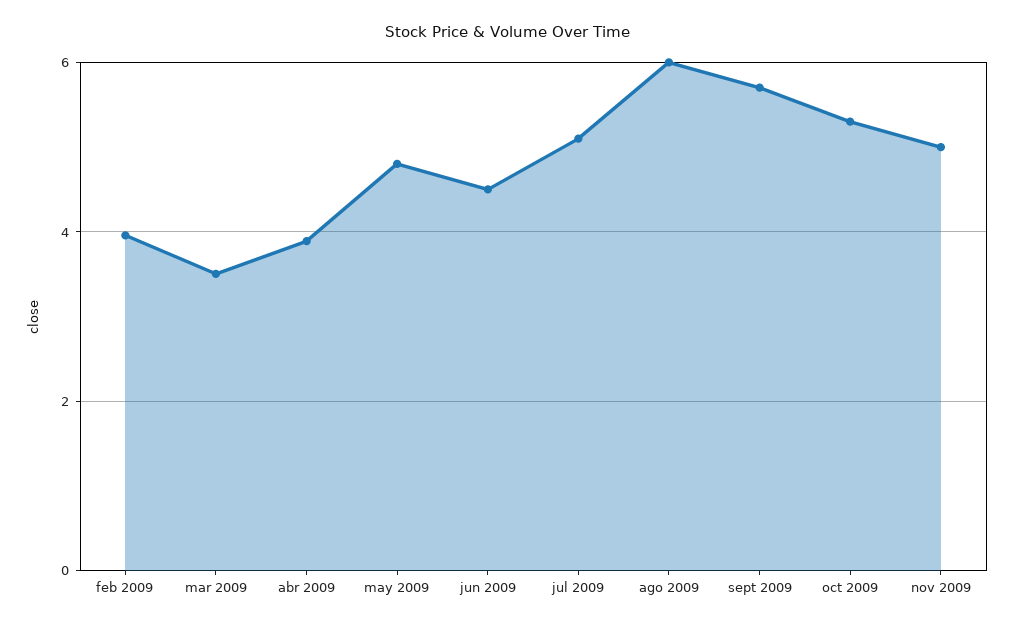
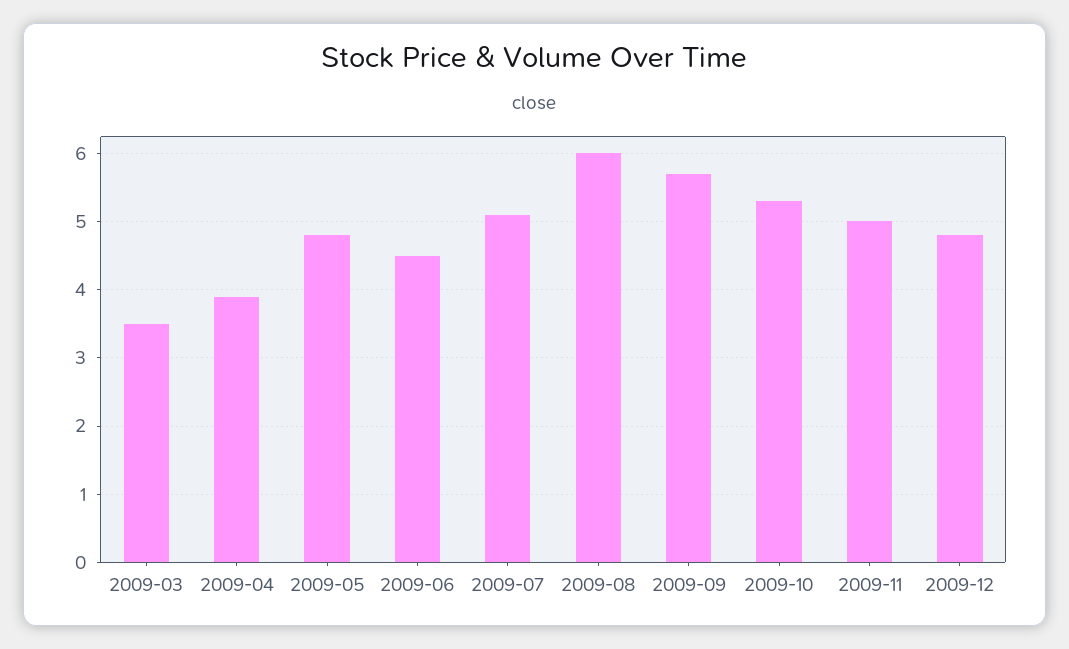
feb 2009: 4 -> none
2009-12: none -> 4.8

